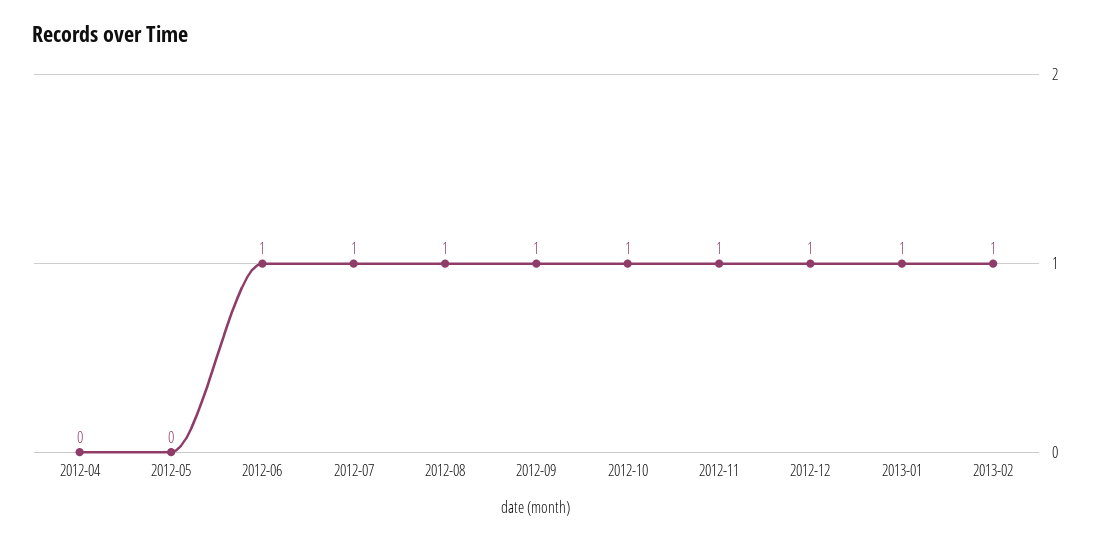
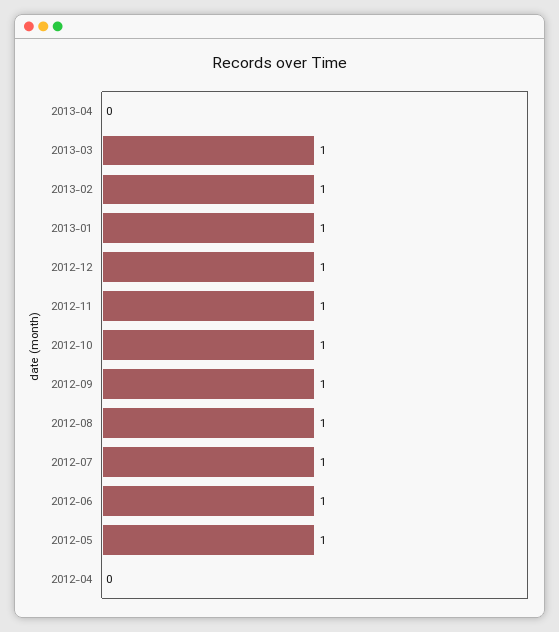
2012-05: 0 -> 1
2013-04: none -> 0
2013-03: none -> 1

